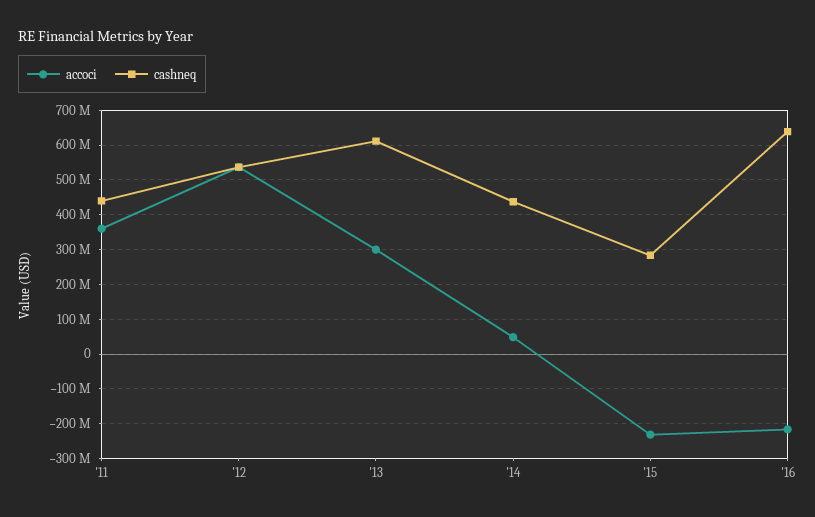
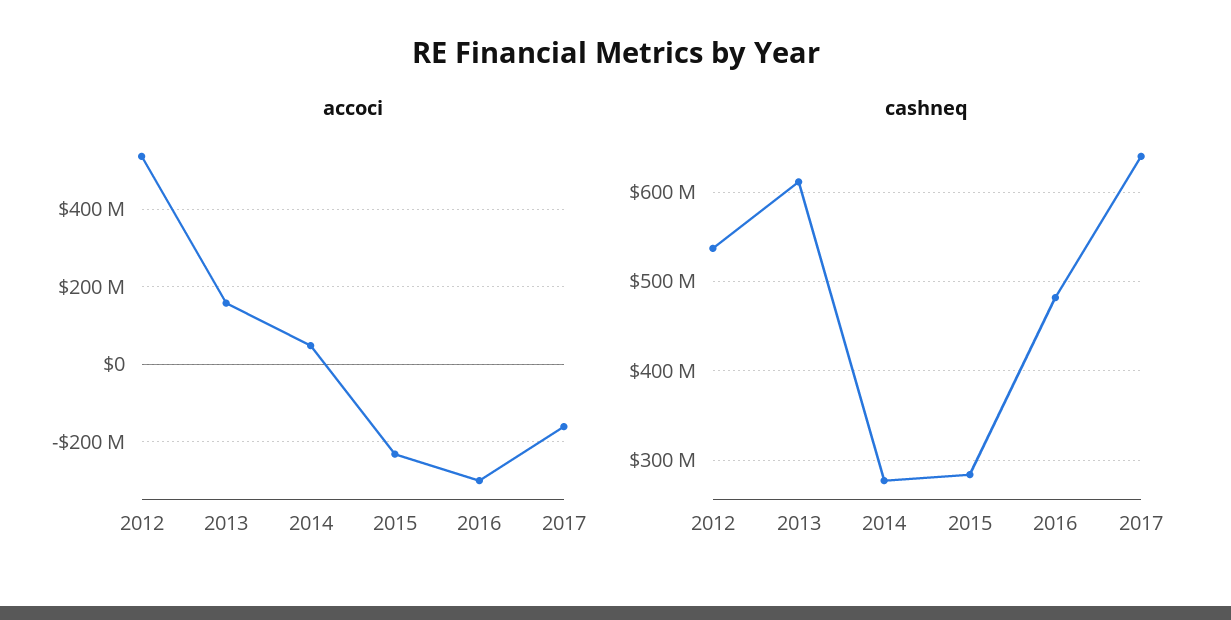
accoci, '11: 360000000 -> none
cashneq, '11: 440000000 -> none
accoci, '13: 300000000 -> 160000000
cashneq, '14: 440000000 -> 280000000
accoci, '16: -220000000 -> -300000000
cashneq, '16: 640000000 -> 480000000
accoci, 2017: none -> -160000000
cashneq, 2017: none -> 640000000

